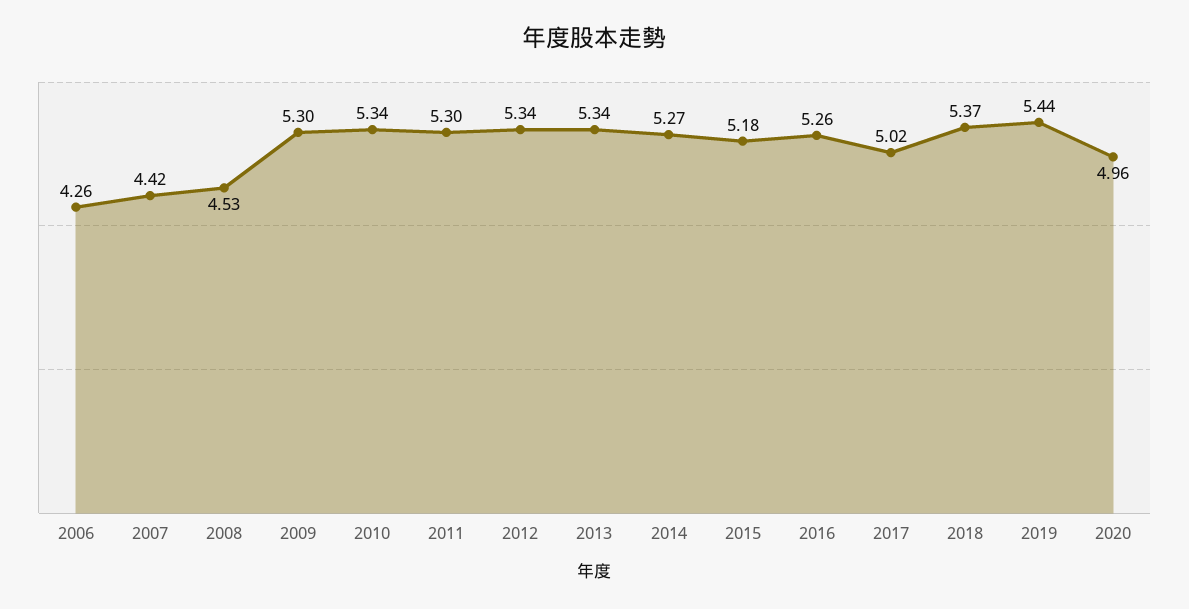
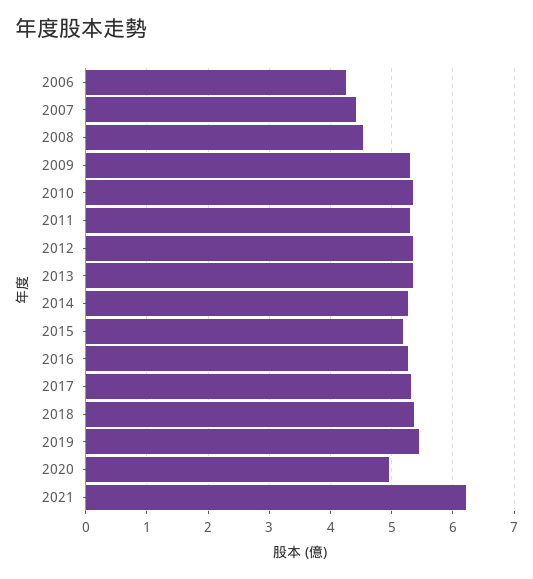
2017: 5.02 -> 5.3
2021: none -> 6.2

